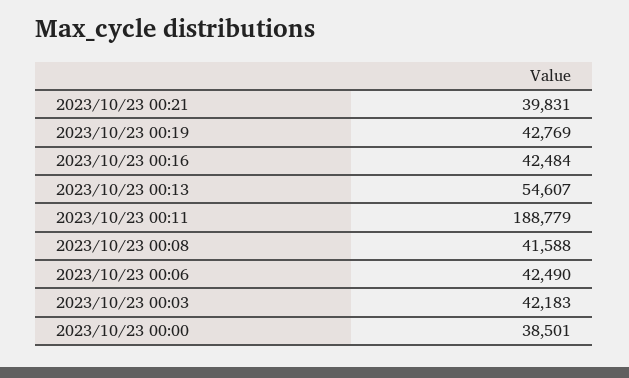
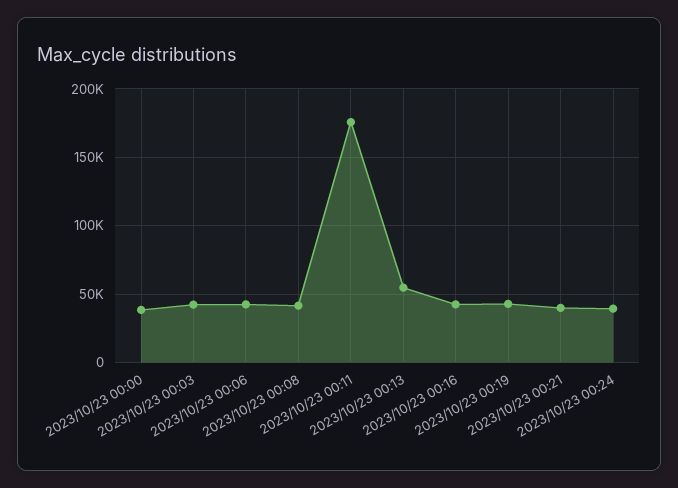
2023/10/23 00:11: 188779 -> 175000
2023/10/23 00:24: none -> 40000

